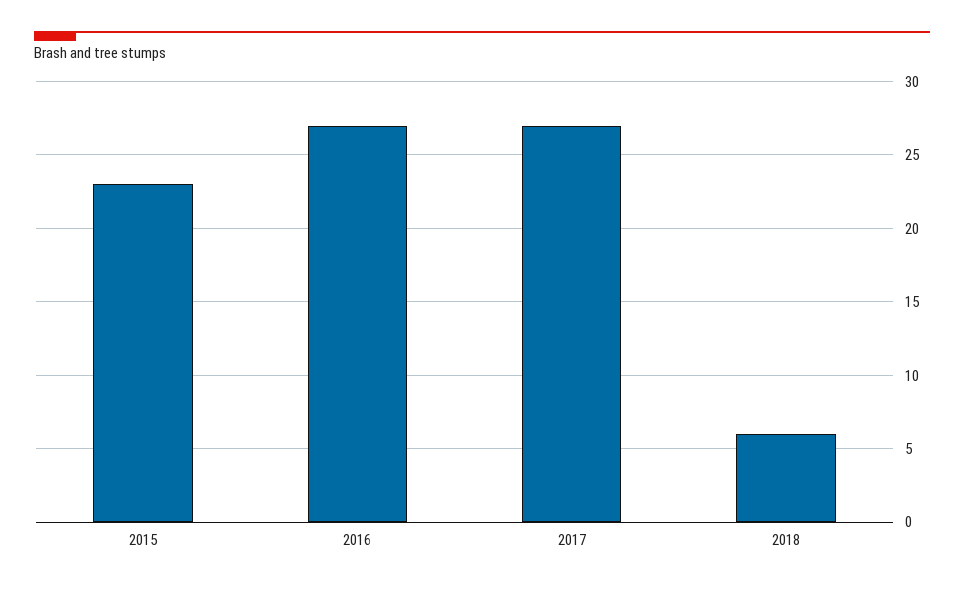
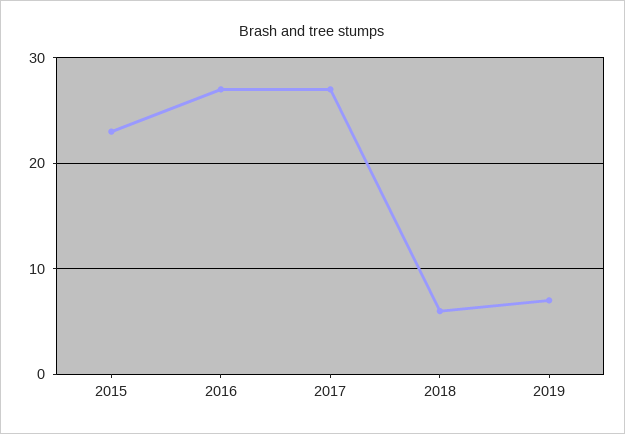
2019: none -> 7

